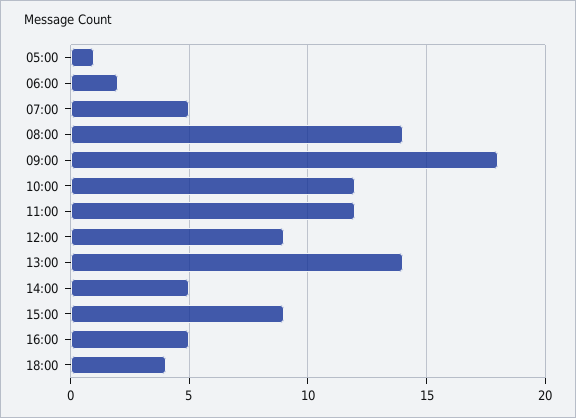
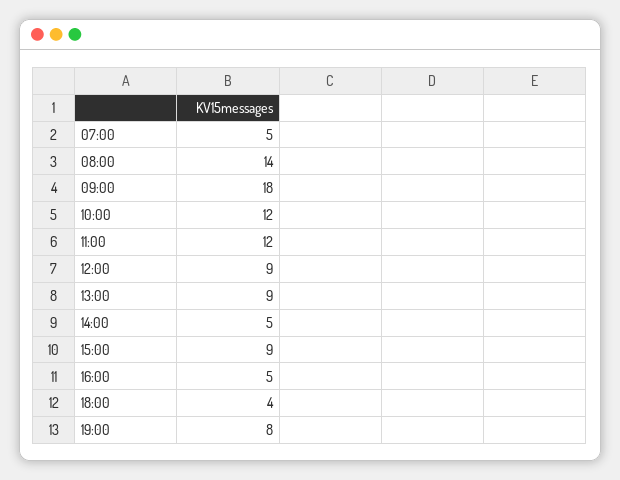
05:00: 1 -> none
06:00: 2 -> none
13:00: 14 -> 9
19:00: none -> 8

